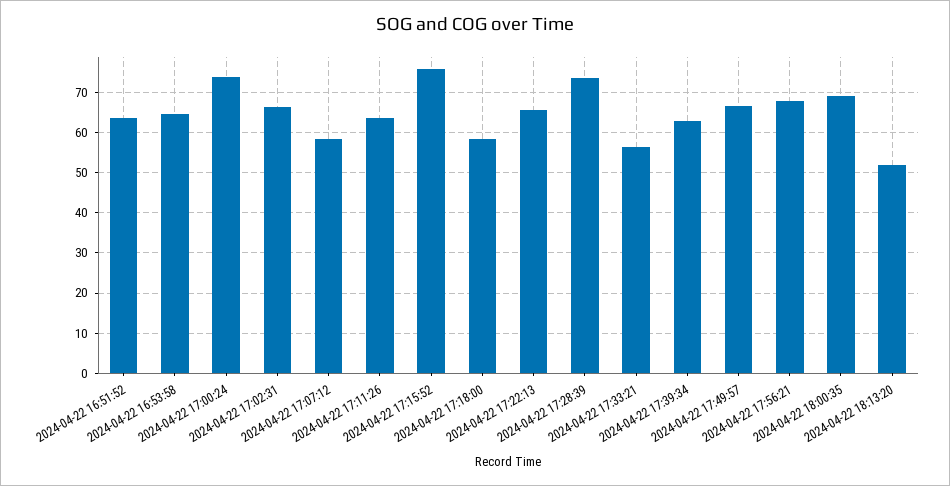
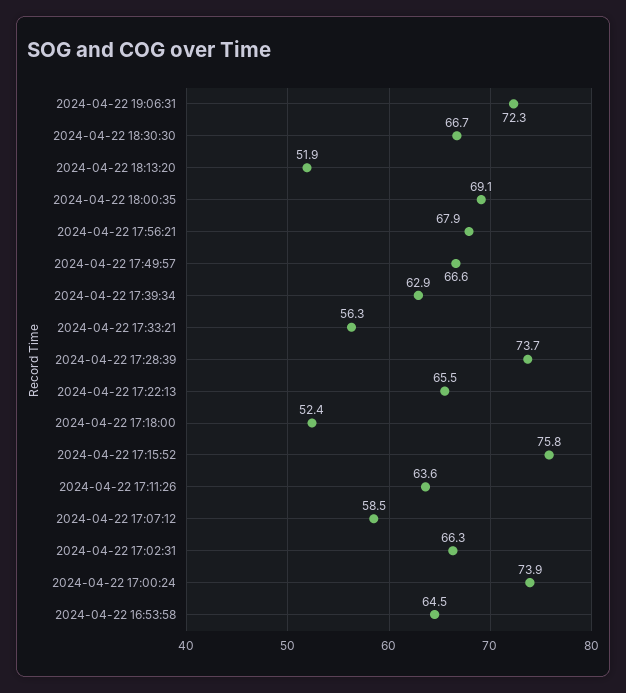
2024-04-22 16:51:52: 64 -> none
2024-04-22 17:18:00: 58 -> 52.4
2024-04-22 19:06:31: none -> 72.3
2024-04-22 18:30:30: none -> 66.7

